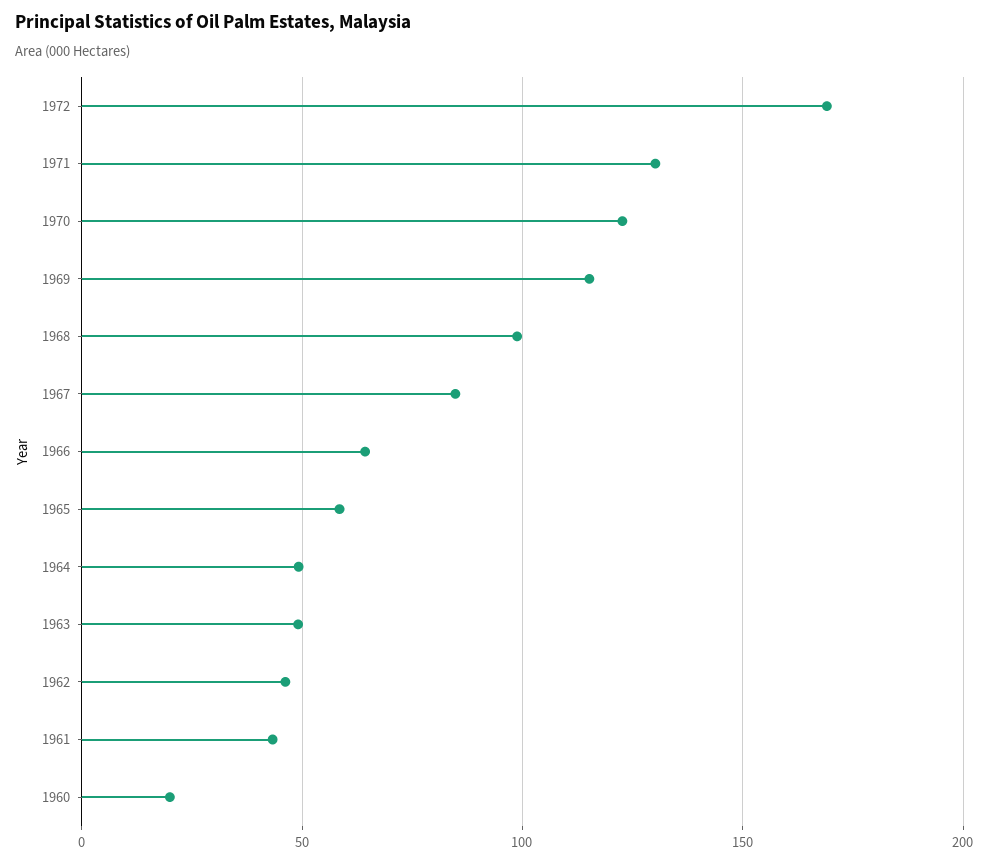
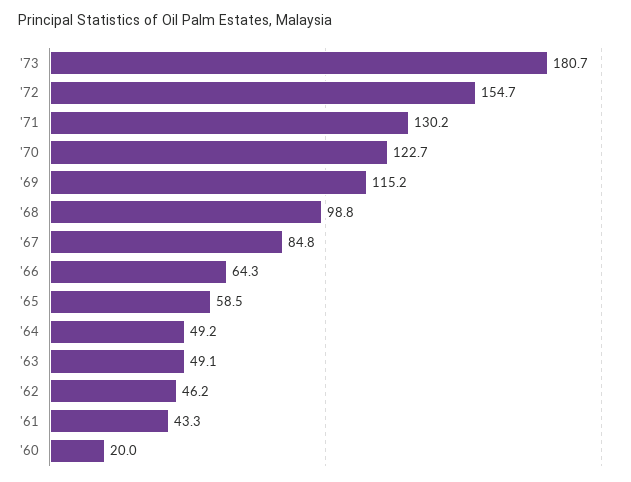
1972: 170 -> 154.7
'73: none -> 180.7

